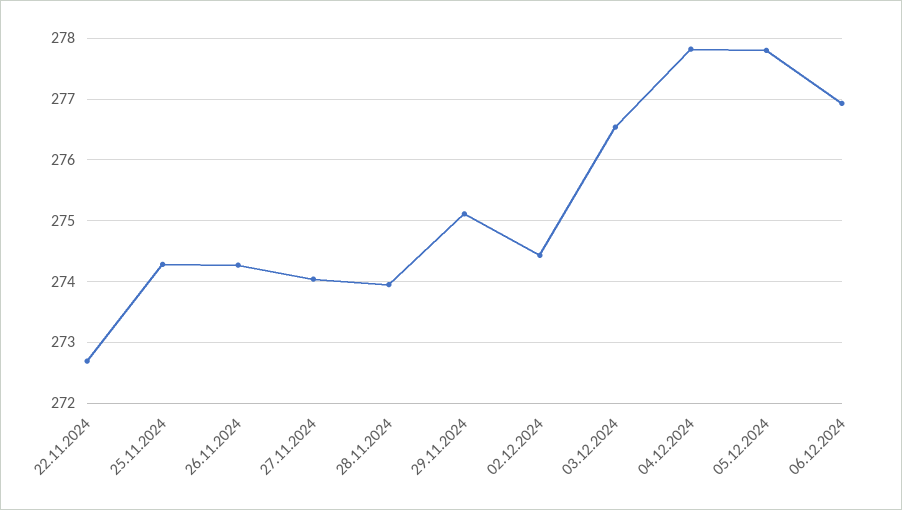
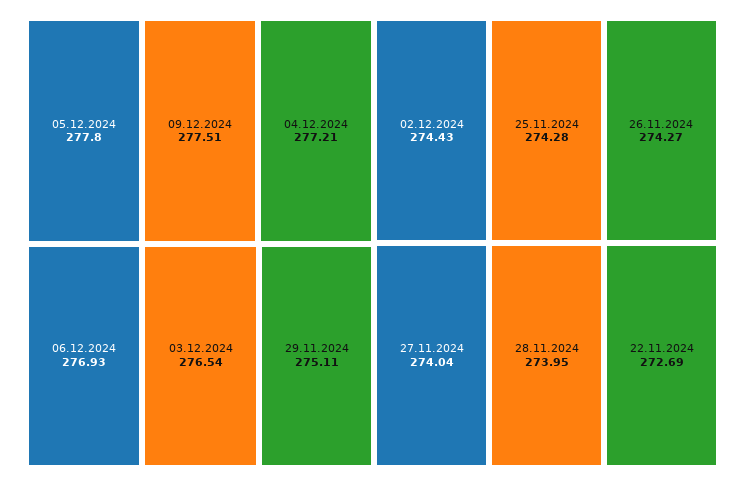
04.12.2024: 277.8 -> 277.21
09.12.2024: none -> 277.51

